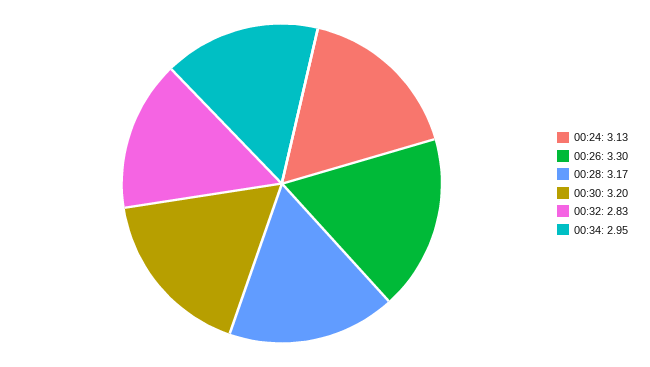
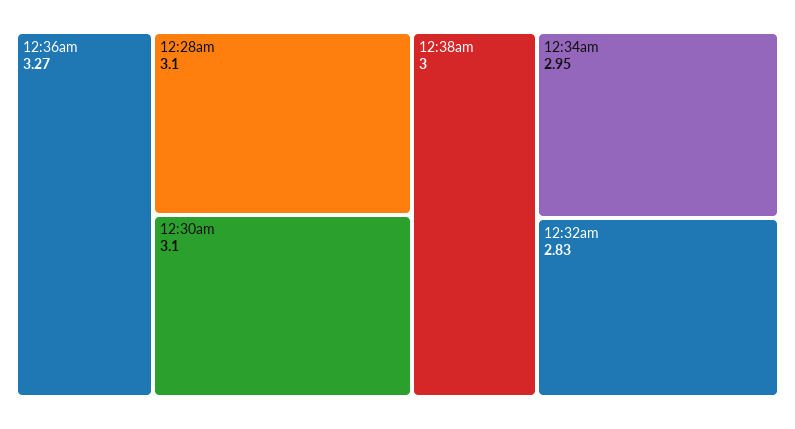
00:24: 3.13 -> none
00:26: 3.3 -> none
00:28: 3.17 -> 3.1
00:30: 3.2 -> 3.1
12:36am: none -> 3.27
12:38am: none -> 3

